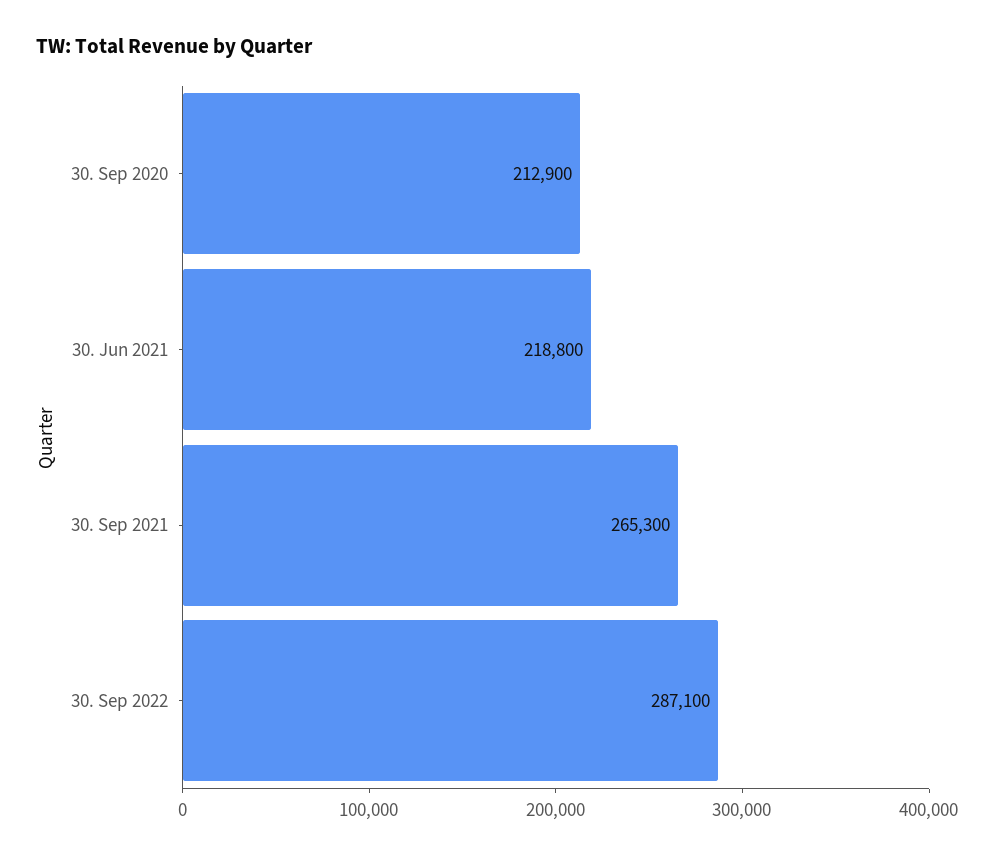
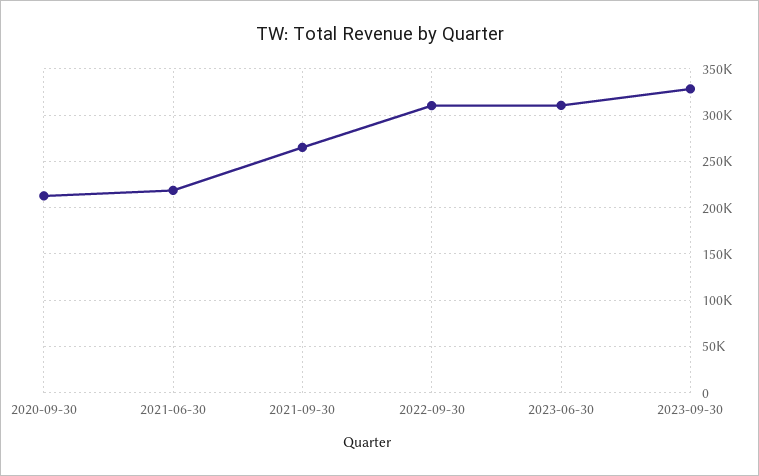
30. Sep 2022: 287100 -> 310000
2023-06-30: none -> 310000
2023-09-30: none -> 330000

